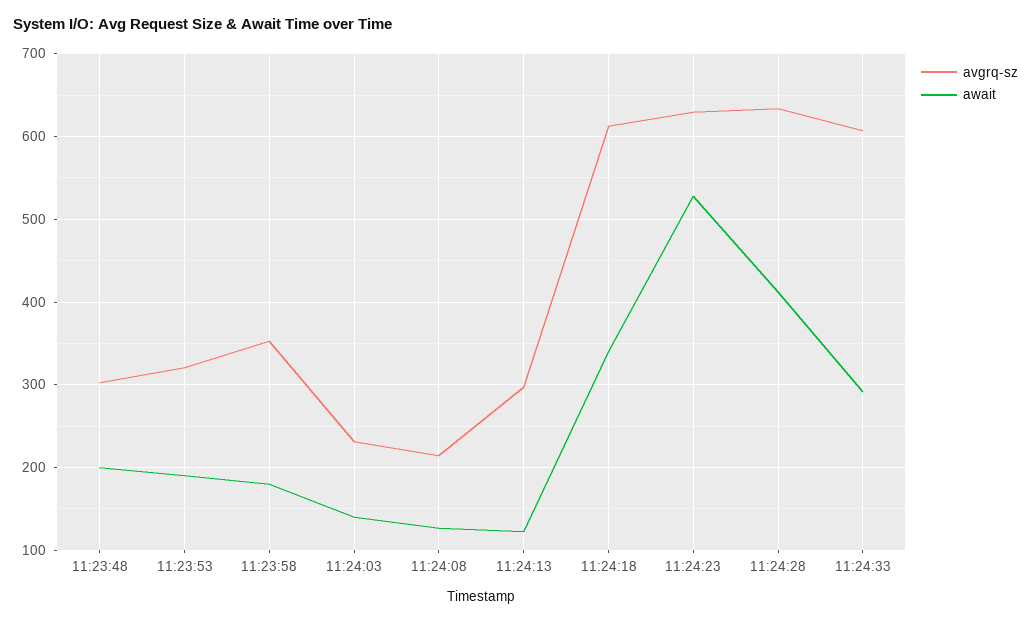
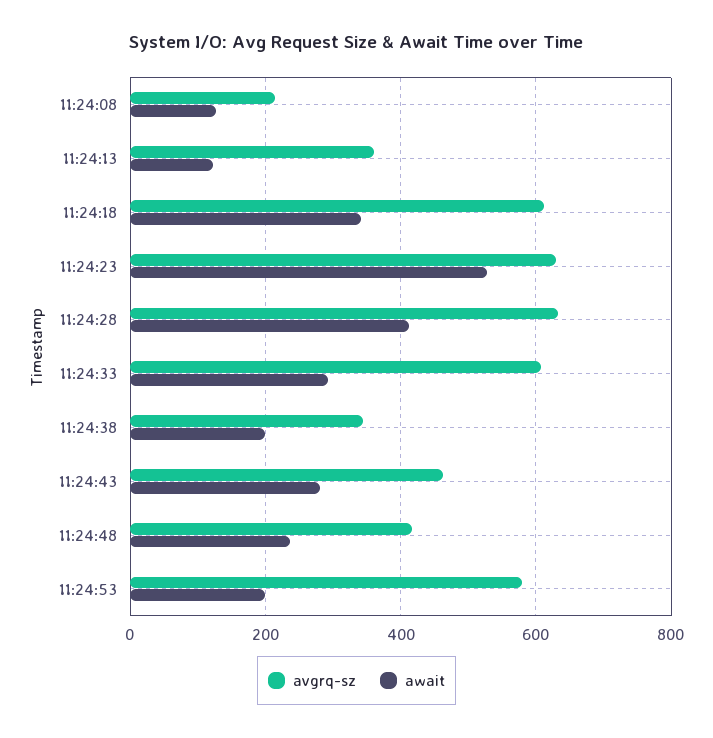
avgrq-sz, 11:23:48: 300 -> none
await, 11:23:48: 200 -> none
avgrq-sz, 11:23:53: 320 -> none
await, 11:23:53: 190 -> none
avgrq-sz, 11:23:58: 350 -> none
await, 11:23:58: 180 -> none
avgrq-sz, 11:24:03: 230 -> none
await, 11:24:03: 140 -> none
avgrq-sz, 11:24:13: 300 -> 360
avgrq-sz, 11:24:38: none -> 340
await, 11:24:38: none -> 200
avgrq-sz, 11:24:43: none -> 460
await, 11:24:43: none -> 280
avgrq-sz, 11:24:48: none -> 420
await, 11:24:48: none -> 240
avgrq-sz, 11:24:53: none -> 580
await, 11:24:53: none -> 200

